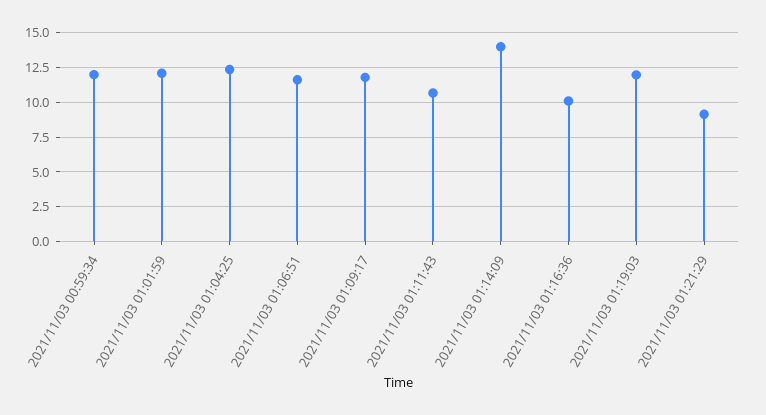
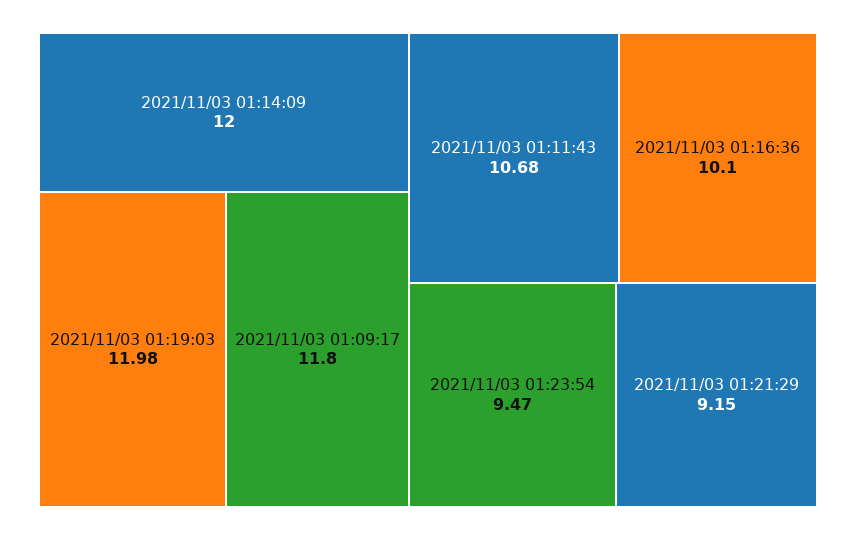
2021/11/03 00:59:34: 12 -> none
2021/11/03 01:01:59: 12 -> none
2021/11/03 01:04:25: 12.5 -> none
2021/11/03 01:06:51: 11.5 -> none
2021/11/03 01:14:09: 14 -> 12
2021/11/03 01:23:54: none -> 9.47

